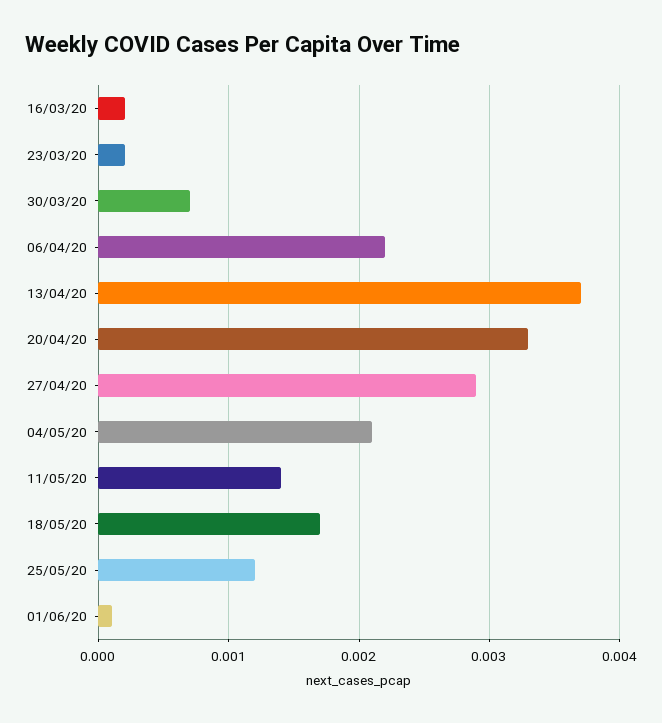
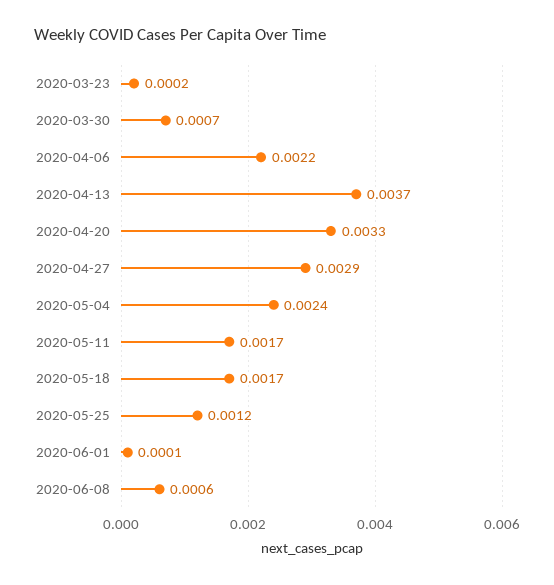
16/03/20: 0.0002 -> none
04/05/20: 0.0021 -> 0.0024
11/05/20: 0.0014 -> 0.0017
2020-06-08: none -> 0.0006

